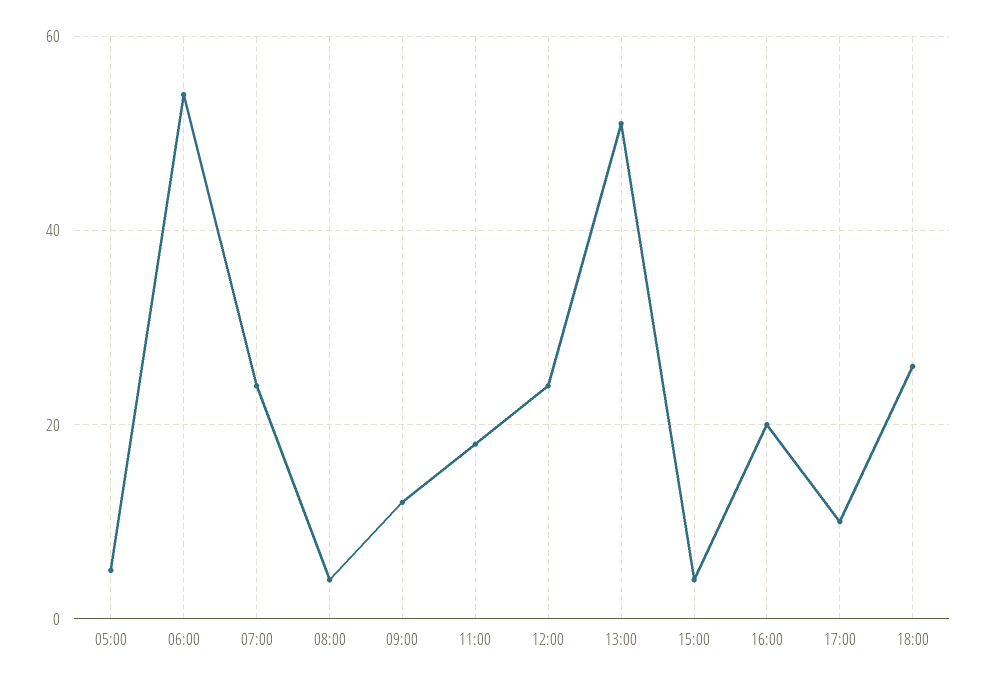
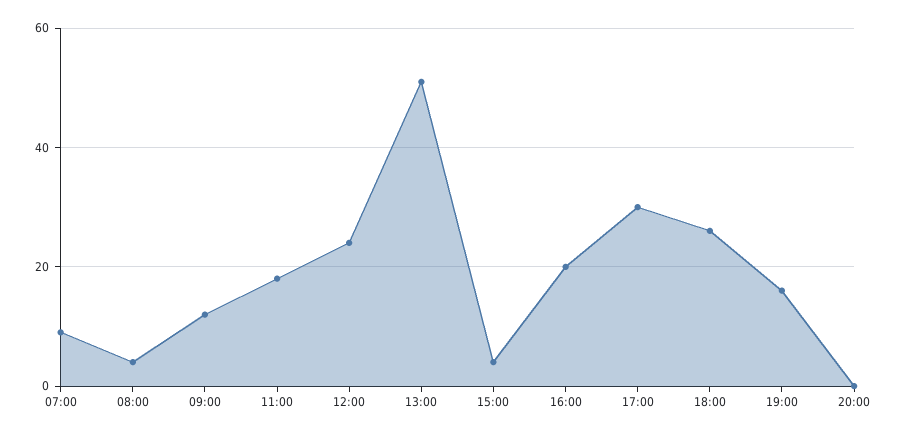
05:00: 5 -> none
06:00: 55 -> none
07:00: 25 -> 10
17:00: 10 -> 30
19:00: none -> 15
20:00: none -> 0

